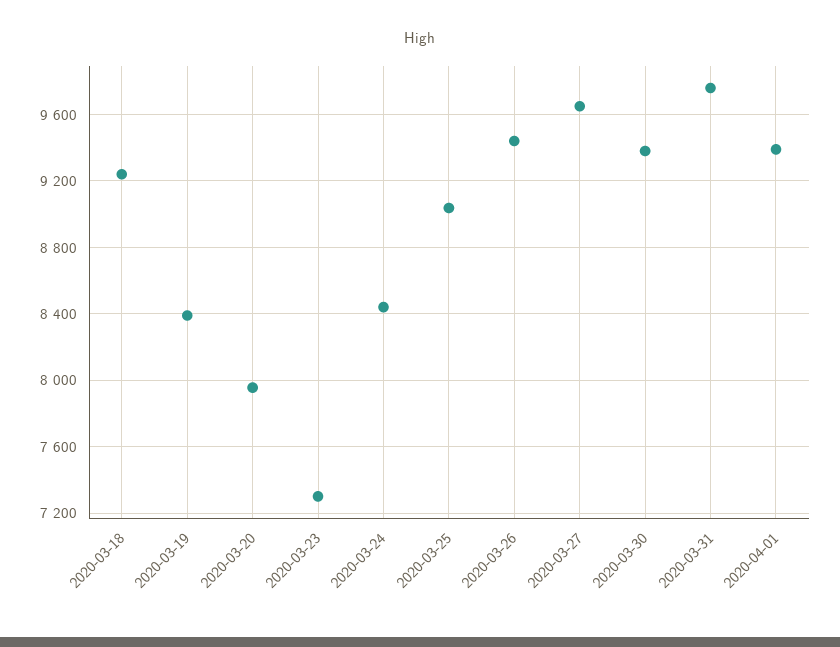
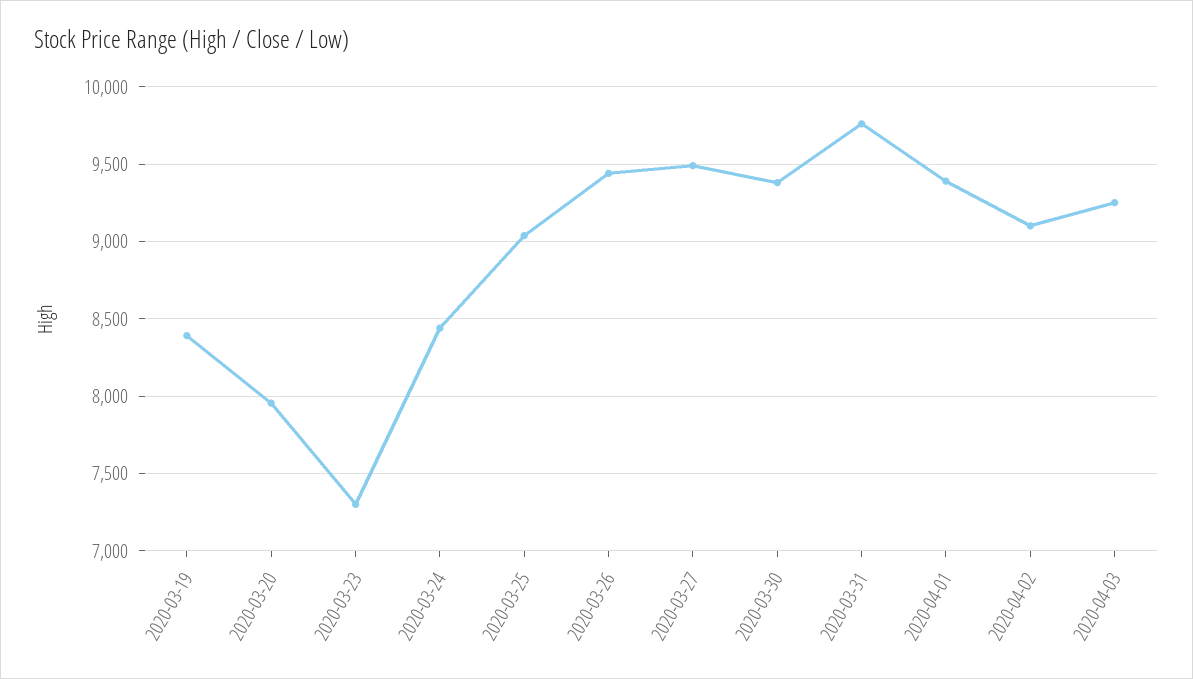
2020-03-18: 9250 -> none
2020-03-27: 9650 -> 9500
2020-04-02: none -> 9100
2020-04-03: none -> 9250

